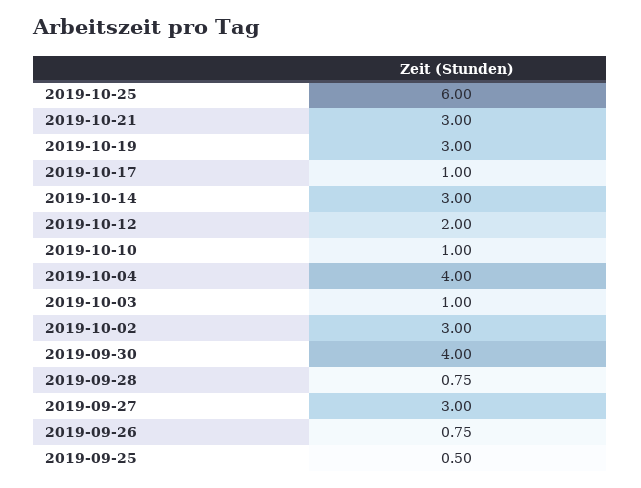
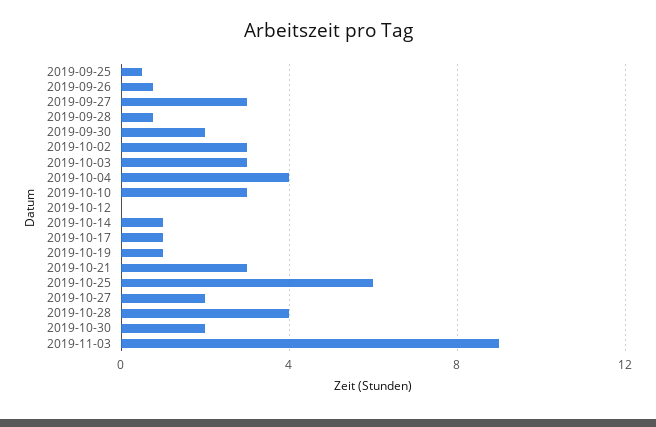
2019-10-19: 3 -> 1
2019-10-14: 3 -> 1
2019-10-12: 2 -> 0
2019-10-10: 1 -> 3
2019-10-03: 1 -> 3
2019-09-30: 4 -> 2
2019-10-27: none -> 2
2019-10-28: none -> 4
2019-10-30: none -> 2
2019-11-03: none -> 9

